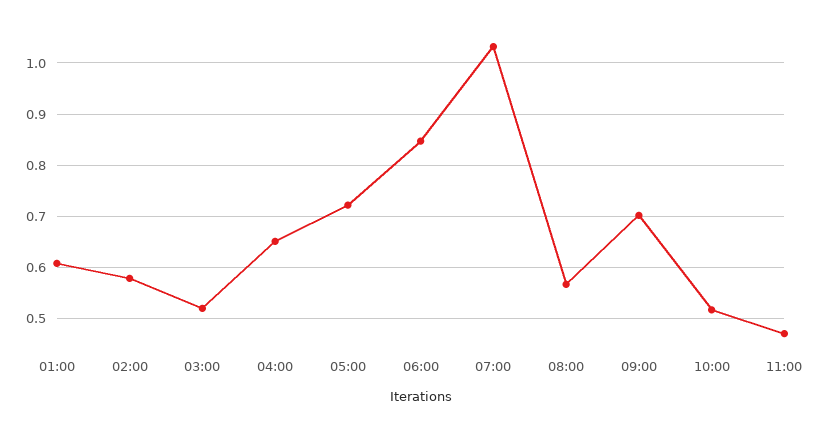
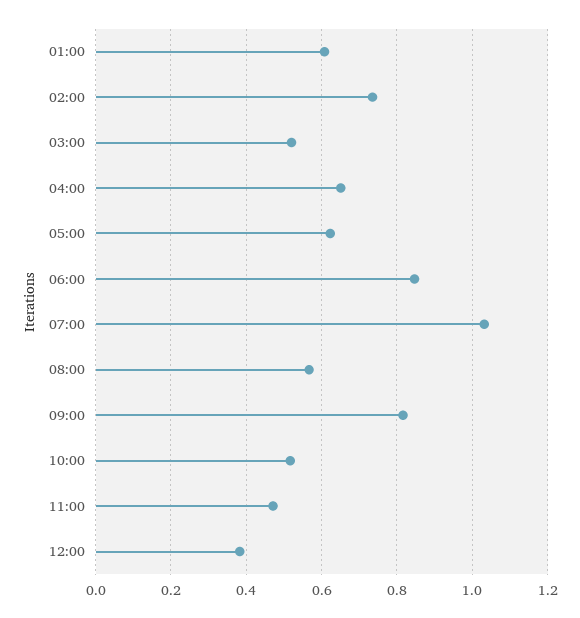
02:00: 0.58 -> 0.74
05:00: 0.72 -> 0.62
09:00: 0.7 -> 0.82
12:00: none -> 0.38

